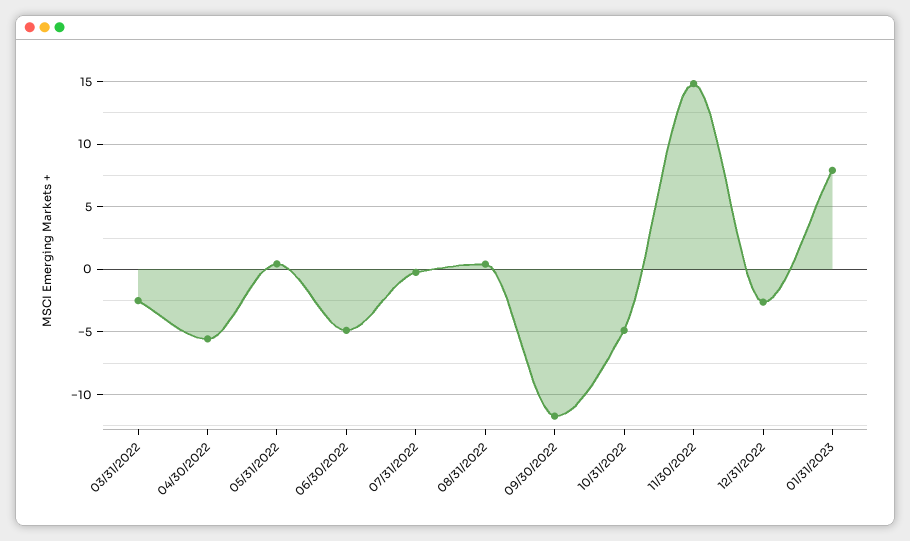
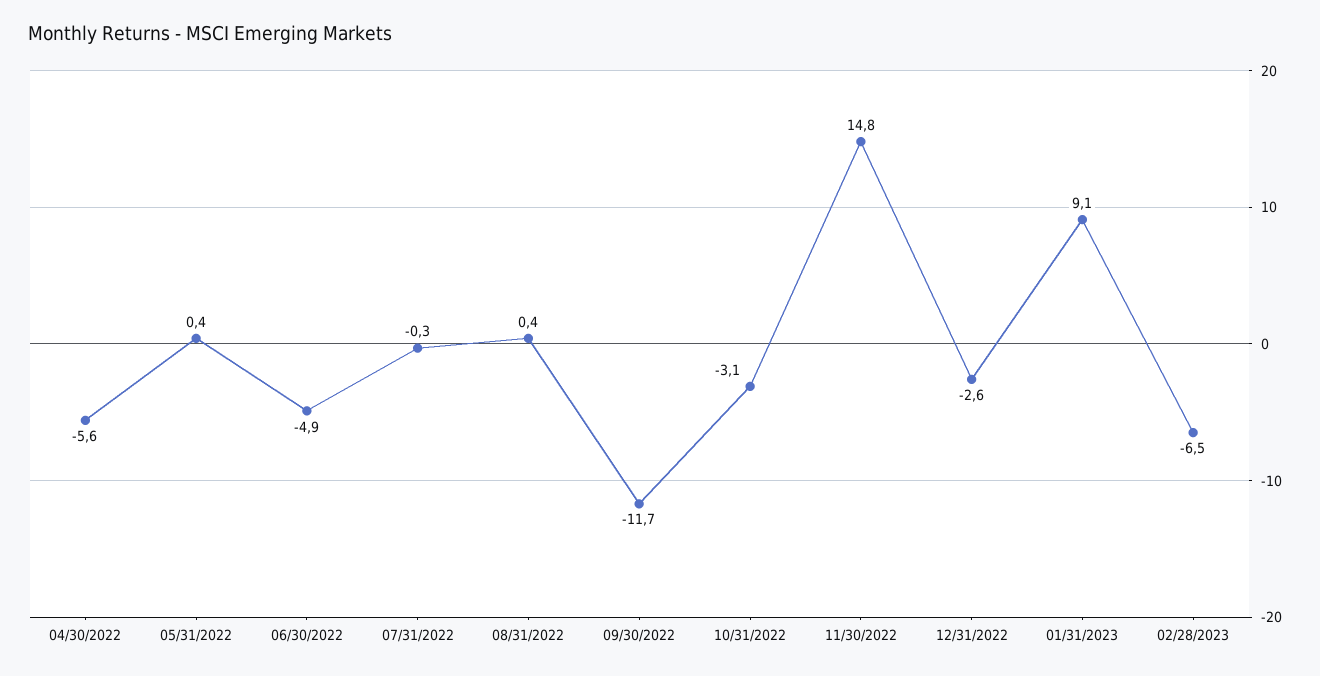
03/31/2022: -2.5 -> none
10/31/2022: -5 -> -3.1
01/31/2023: 8 -> 9.1
02/28/2023: none -> -6.5

